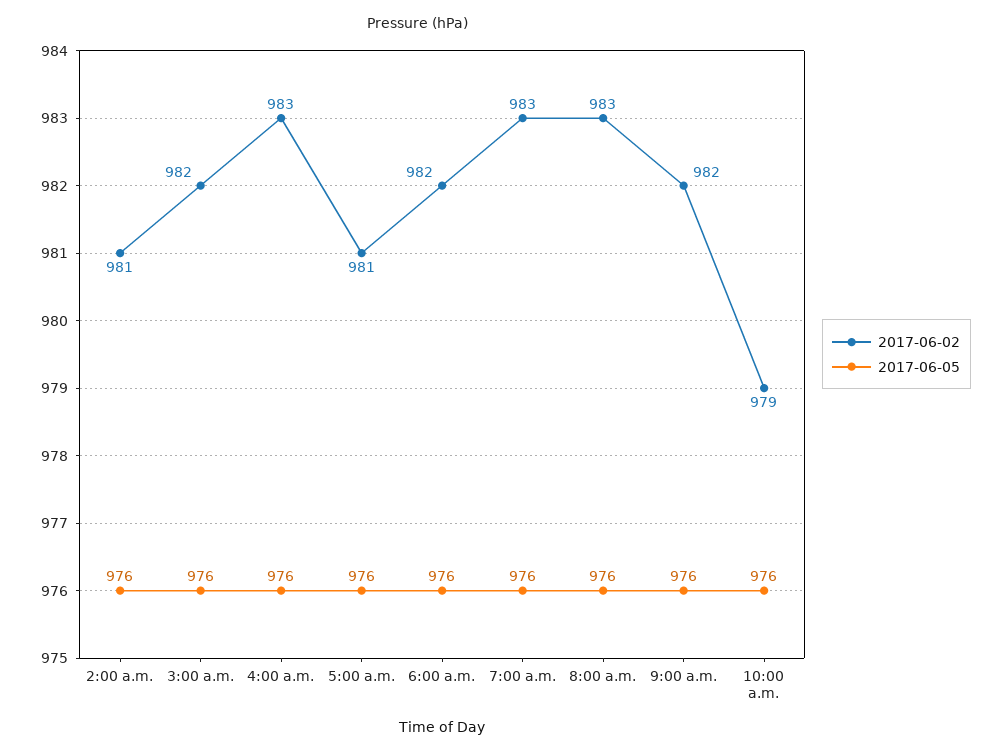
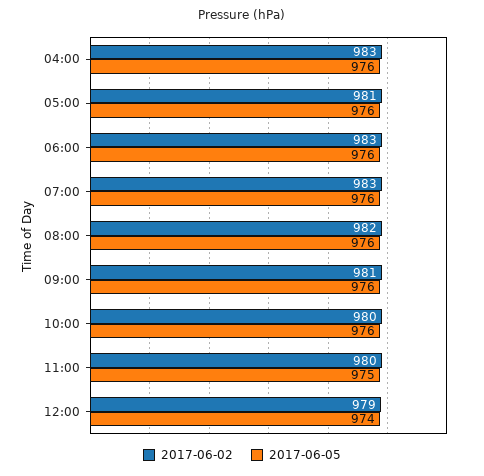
2017-06-02, 2:00 a.m.: 981 -> none
2017-06-05, 2:00 a.m.: 976 -> none
2017-06-02, 3:00 a.m.: 982 -> none
2017-06-05, 3:00 a.m.: 976 -> none
2017-06-02, 6:00 a.m.: 982 -> 983
2017-06-02, 8:00 a.m.: 983 -> 982
2017-06-02, 9:00 a.m.: 982 -> 981
2017-06-02, 10:00 a.m.: 979 -> 980
2017-06-02, 11:00: none -> 980
2017-06-05, 11:00: none -> 975
2017-06-02, 12:00: none -> 979
2017-06-05, 12:00: none -> 974

